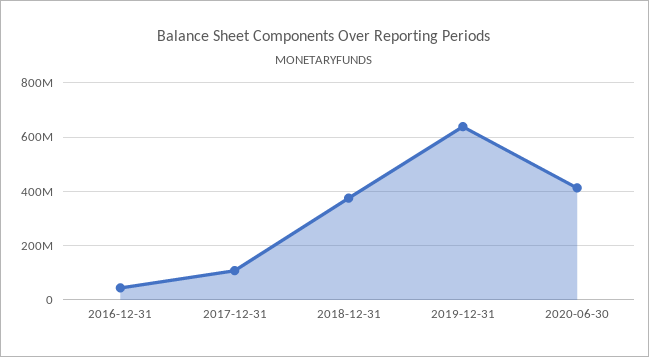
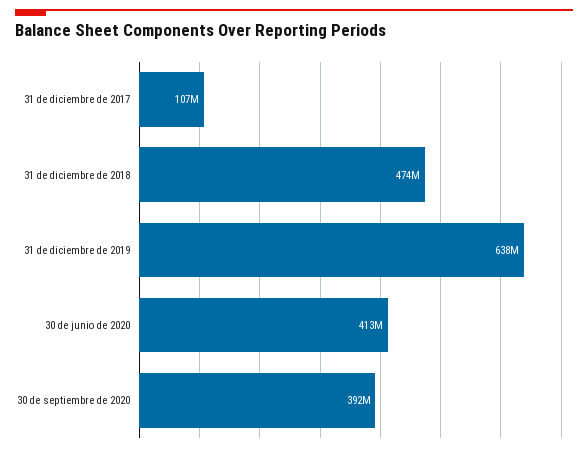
2016-12-31: 50000000 -> none
2018-12-31: 375000000 -> 474000000
30 de septiembre de 2020: none -> 392000000

